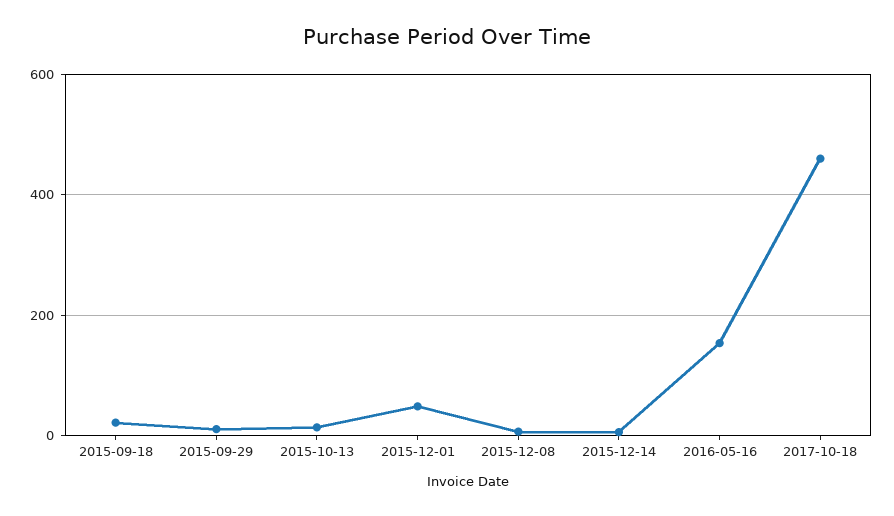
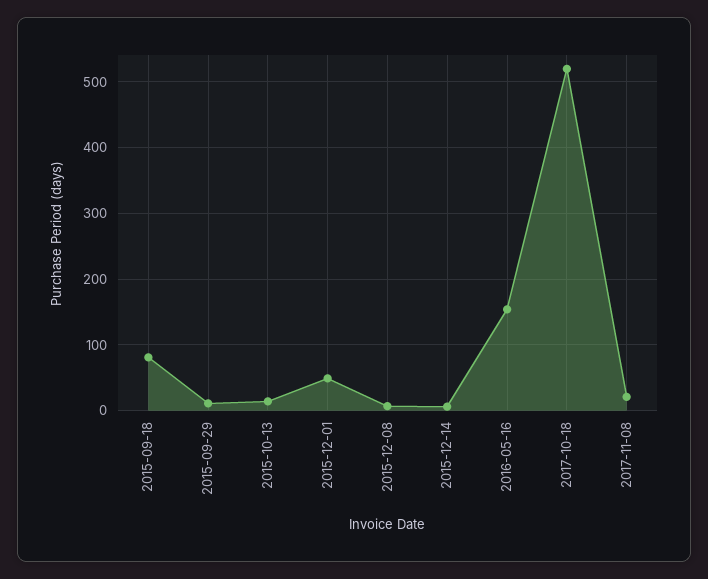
2015-09-18: 20 -> 80
2017-10-18: 460 -> 520
2017-11-08: none -> 20

